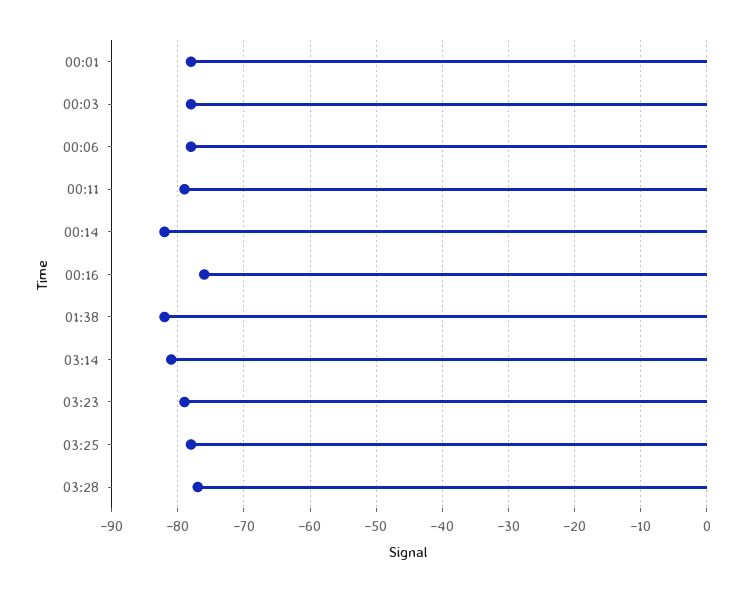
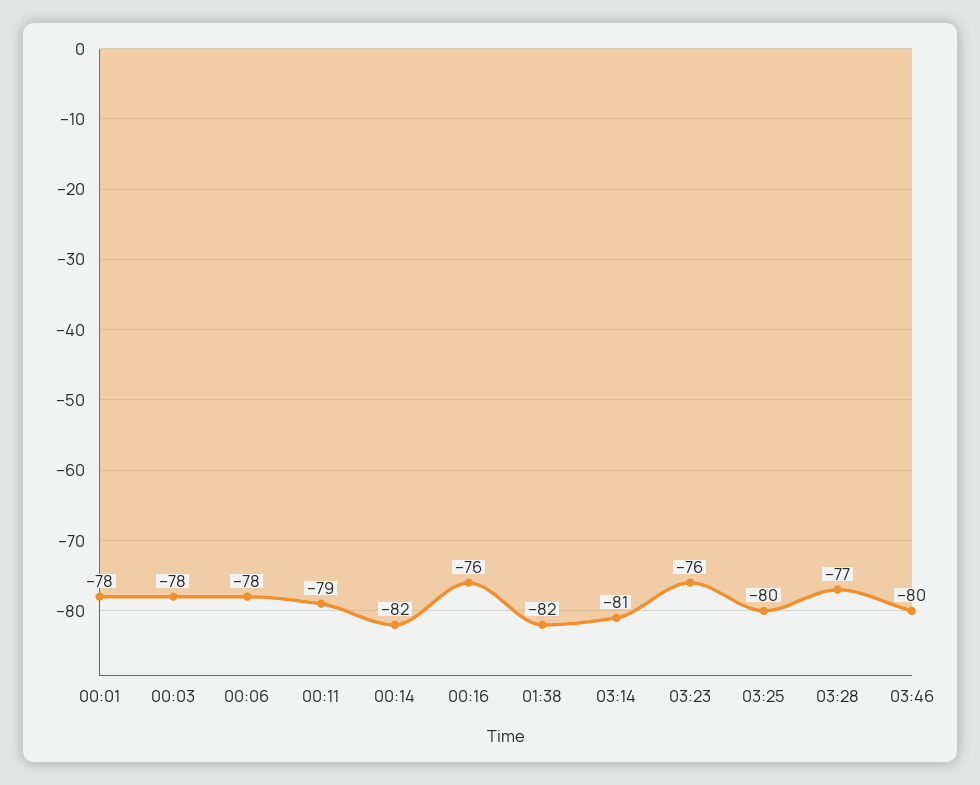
03:23: -79 -> -76
03:25: -78 -> -80
03:46: none -> -80

